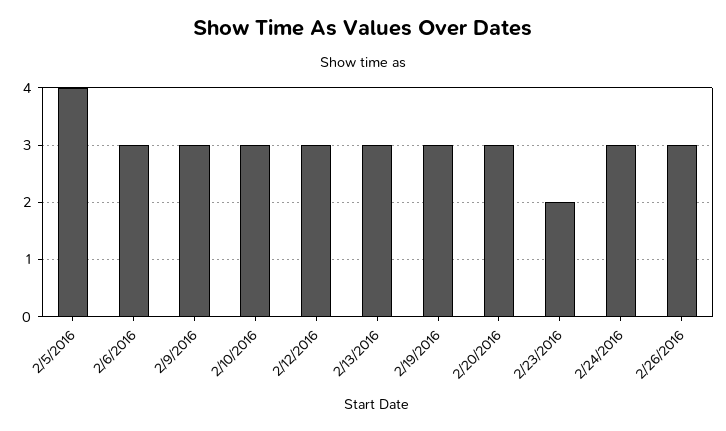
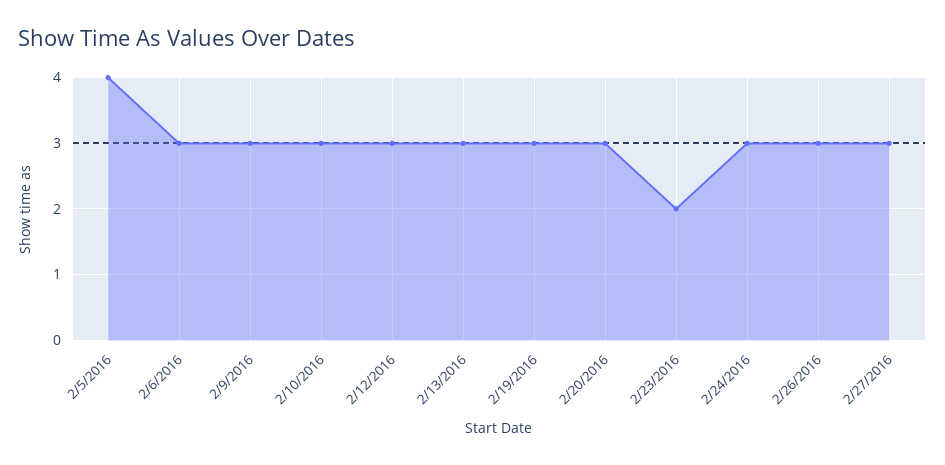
2/27/2016: none -> 3

